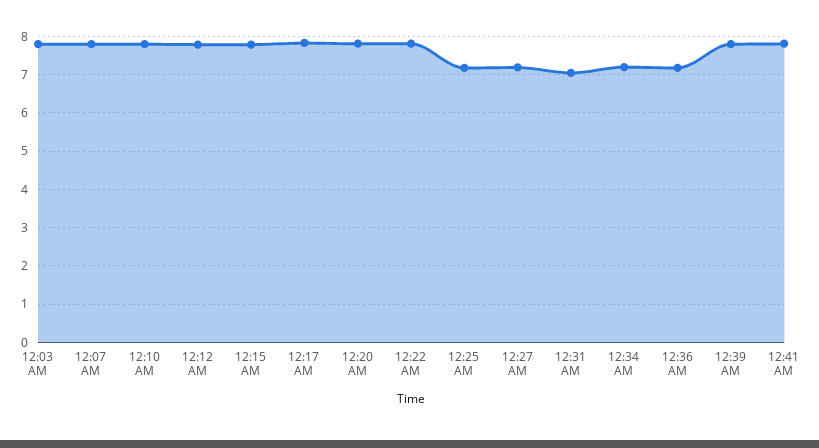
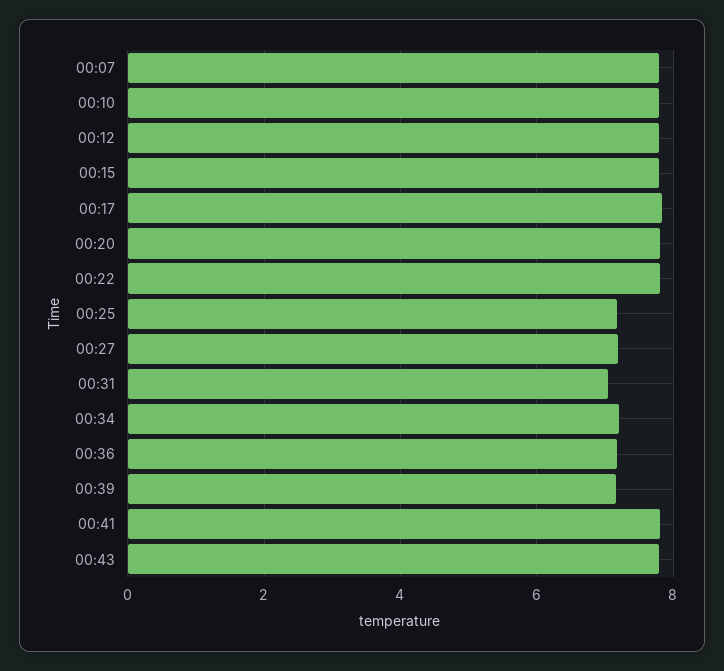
12:03 AM: 7.8 -> none
12:39 AM: 7.8 -> 7.2
00:43: none -> 7.8

